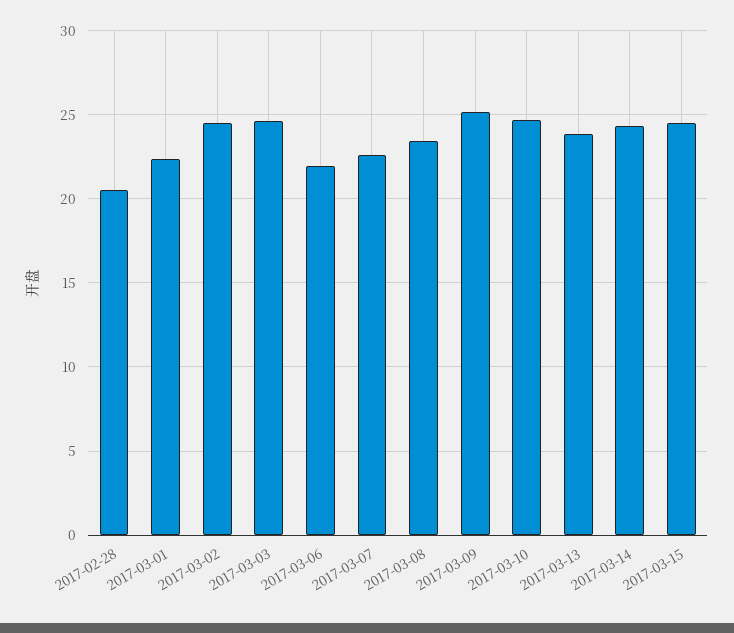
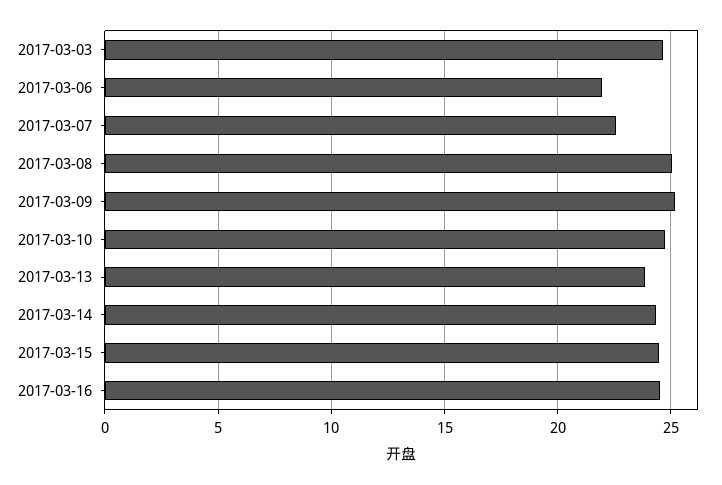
2017-02-28: 20.5 -> none
2017-03-01: 22.5 -> none
2017-03-02: 24.5 -> none
2017-03-08: 23.5 -> 25
2017-03-16: none -> 24.5

